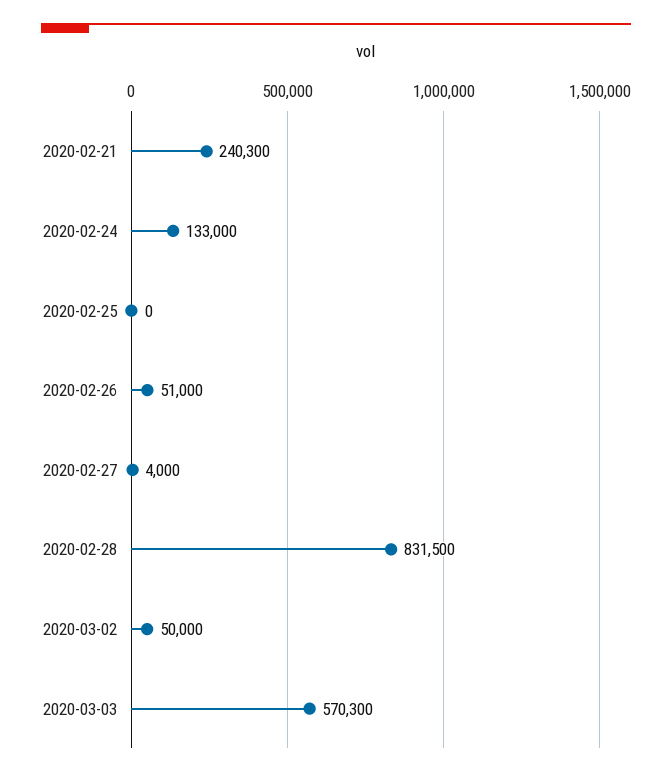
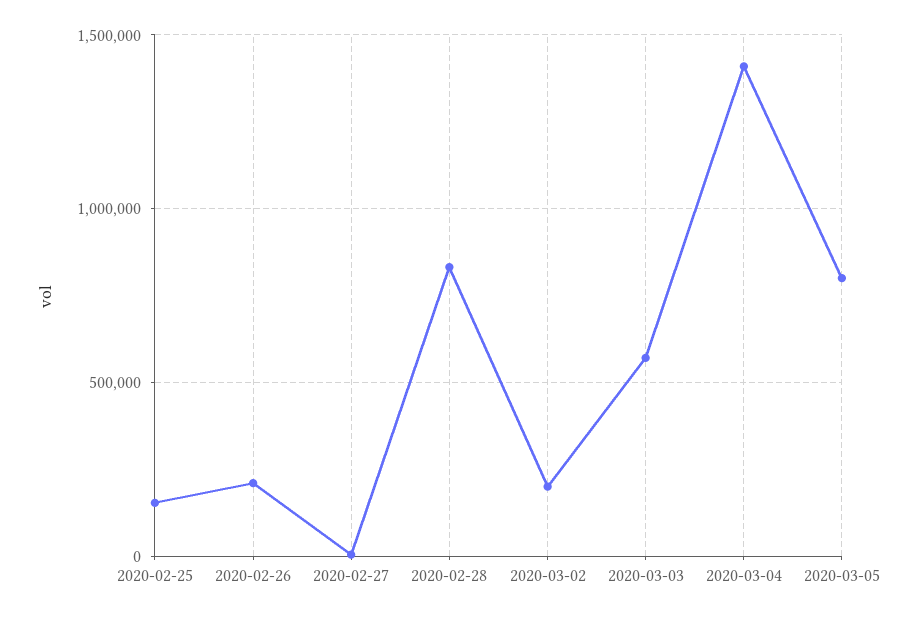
2020-02-21: 240300 -> none
2020-02-24: 133000 -> none
2020-02-25: 0 -> 150000
2020-02-26: 51000 -> 200000
2020-03-02: 50000 -> 200000
2020-03-04: none -> 1400000
2020-03-05: none -> 800000

